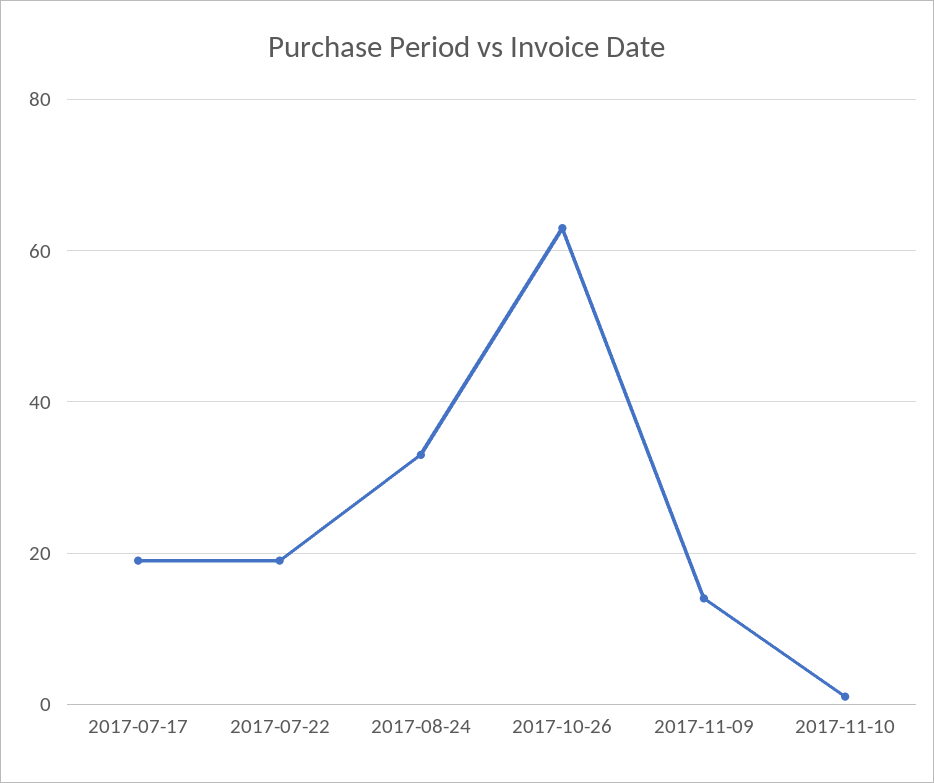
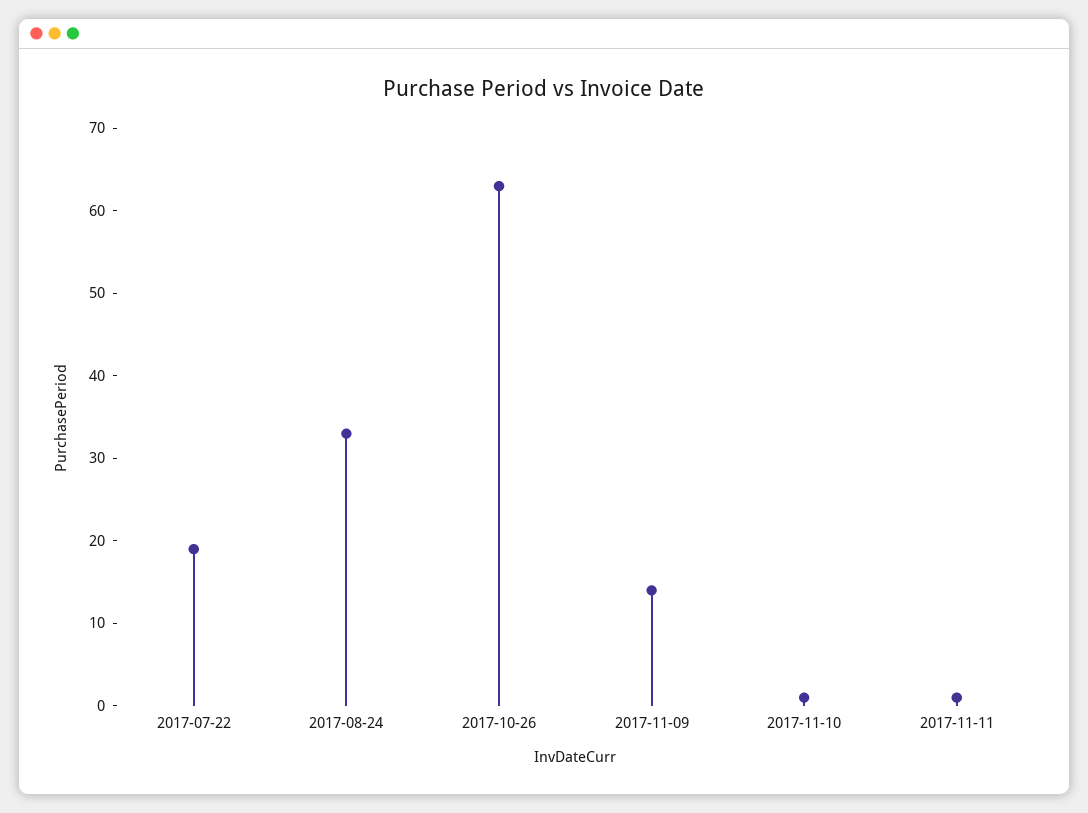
2017-07-17: 20 -> none
2017-11-11: none -> 1

